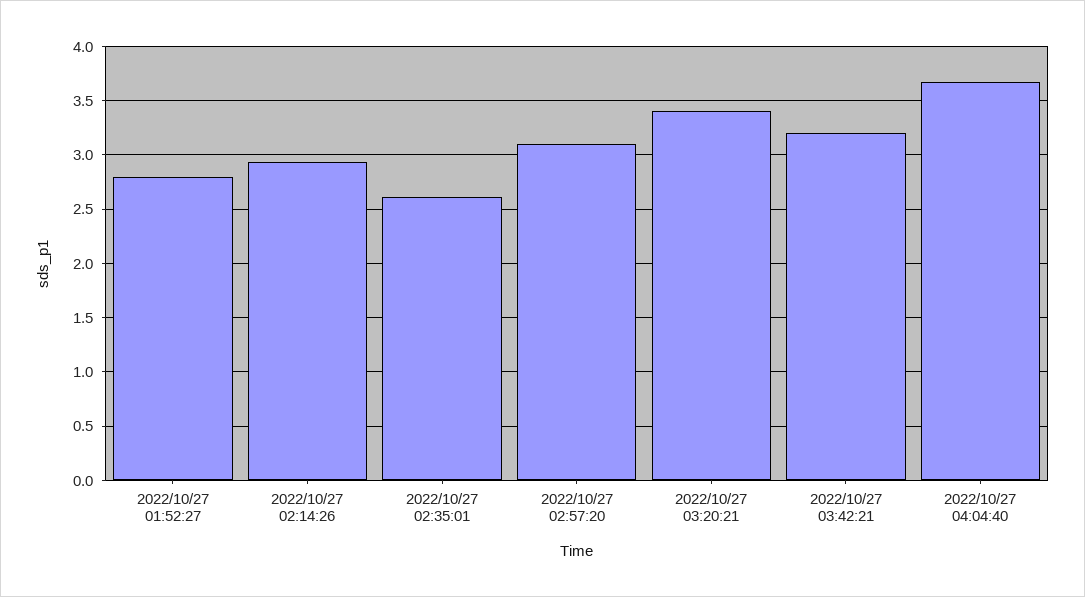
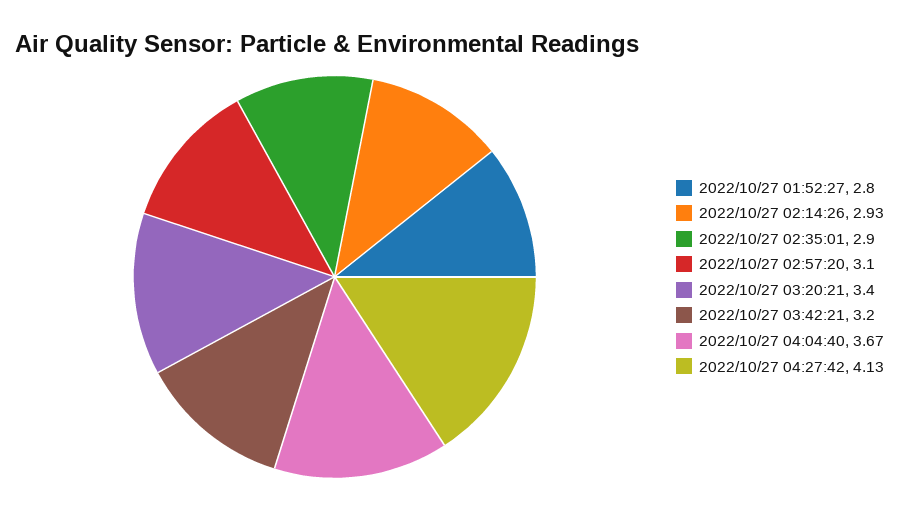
2022/10/27 02:35:01: 2.6 -> 2.9
2022/10/27 04:27:42: none -> 4.13

